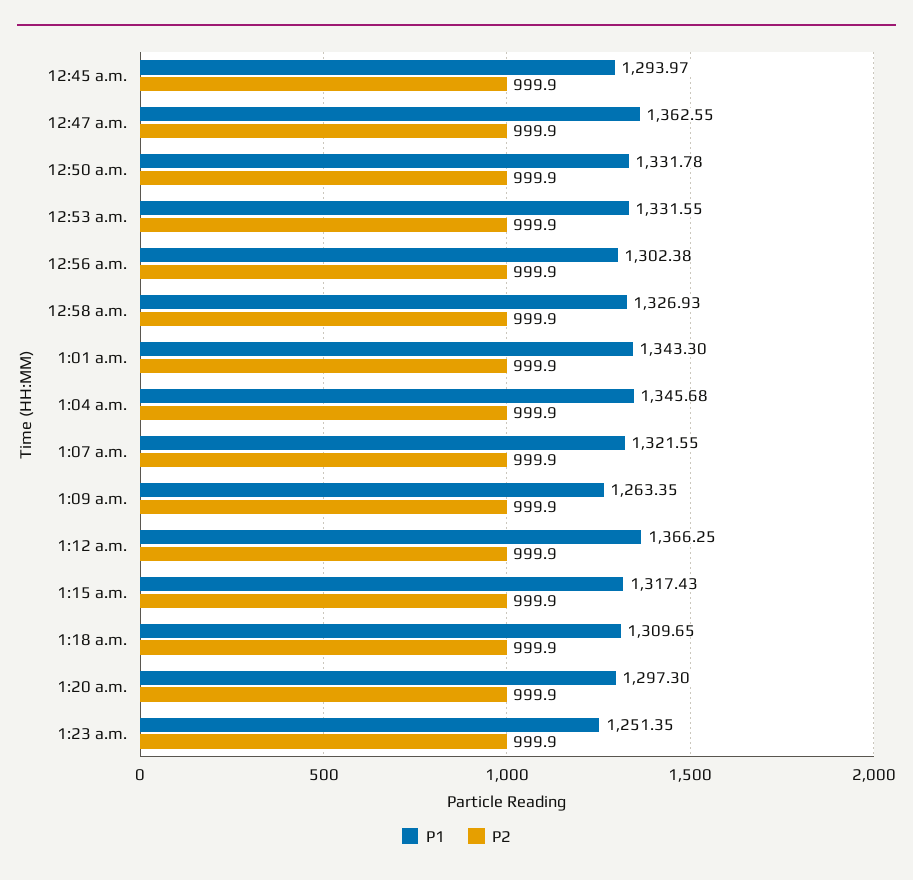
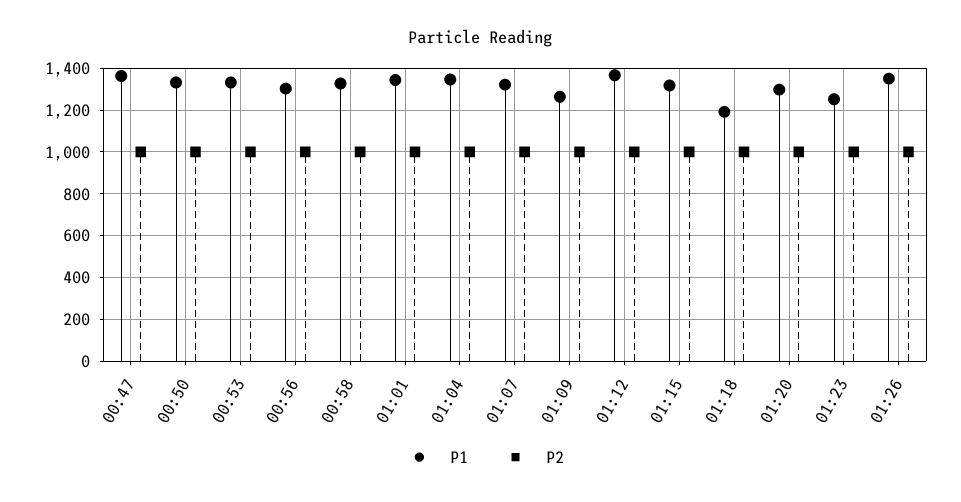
P1, 12:45 a.m.: 1293.97 -> none
P2, 12:45 a.m.: 999.9 -> none
P1, 1:18 a.m.: 1309.65 -> 1200
P1, 01:26: none -> 1350
P2, 01:26: none -> 1000

